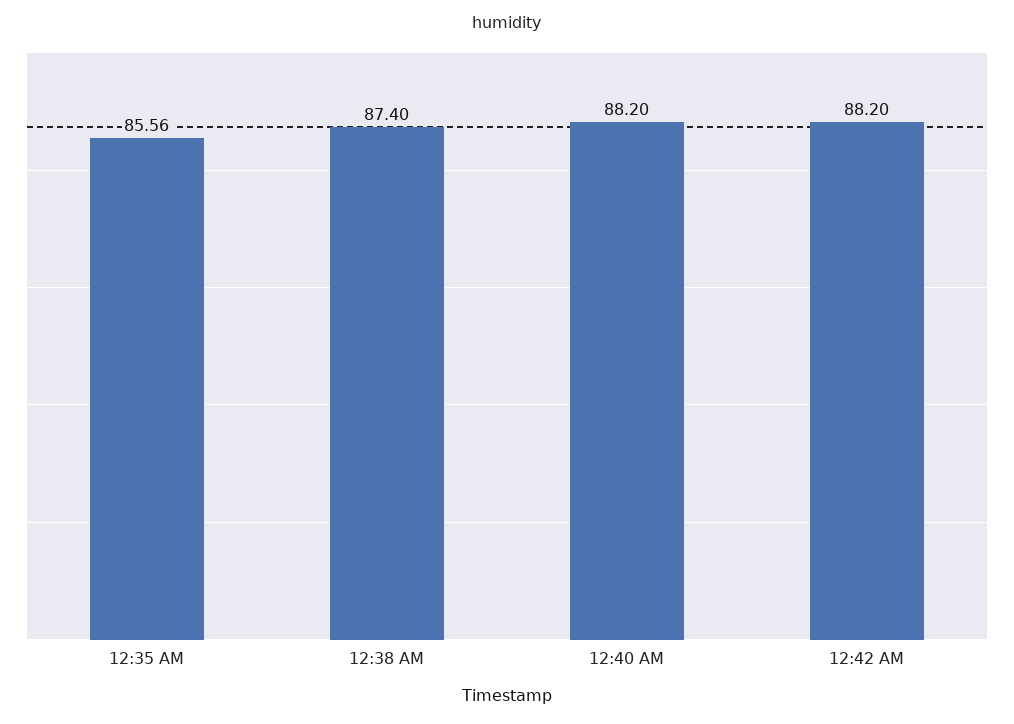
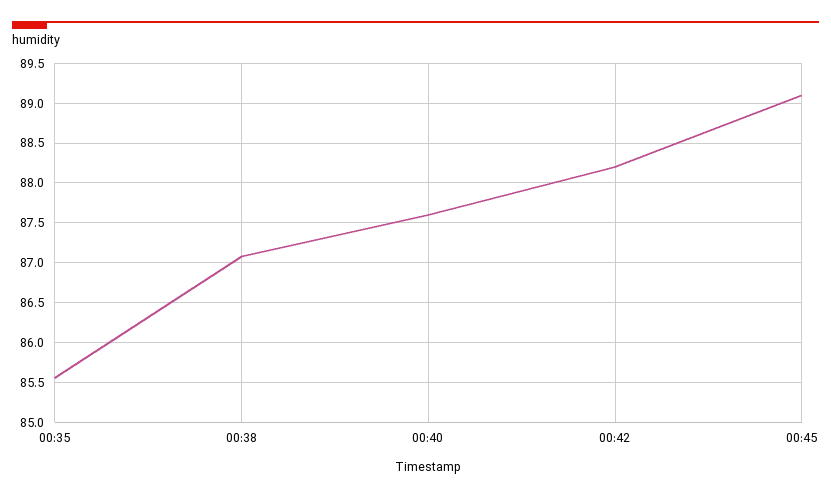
12:38 AM: 87.4 -> 87.1
12:40 AM: 88.2 -> 87.6
00:45: none -> 89.1

